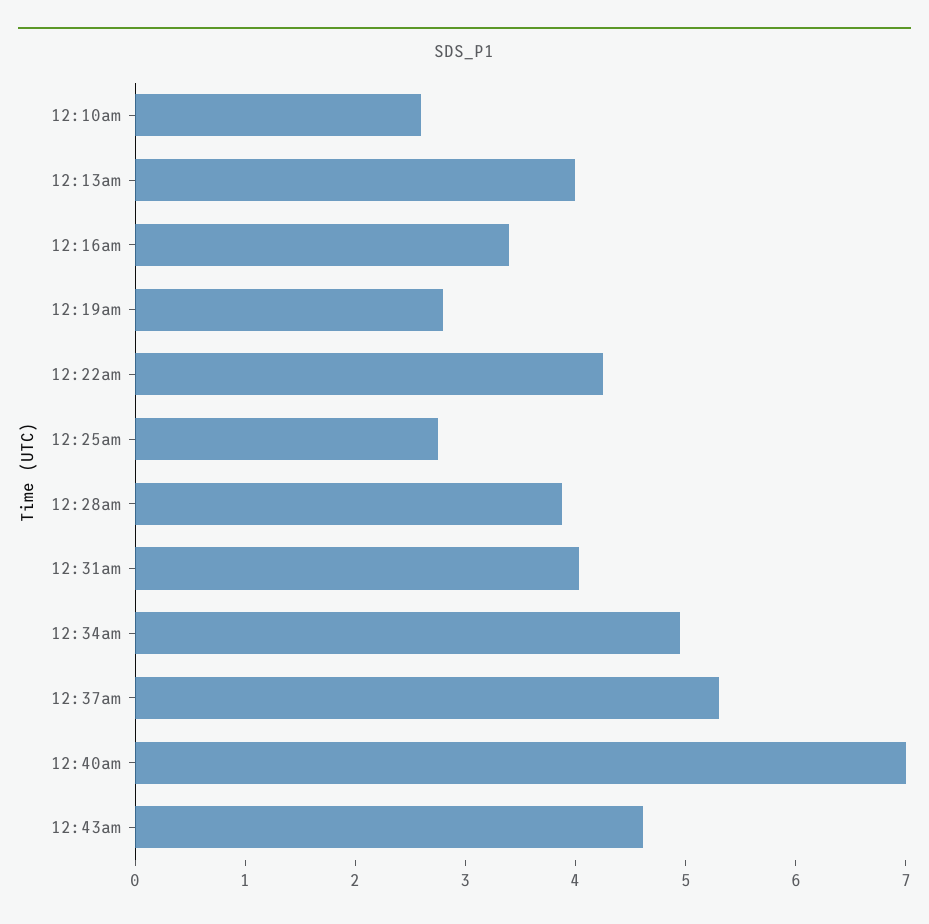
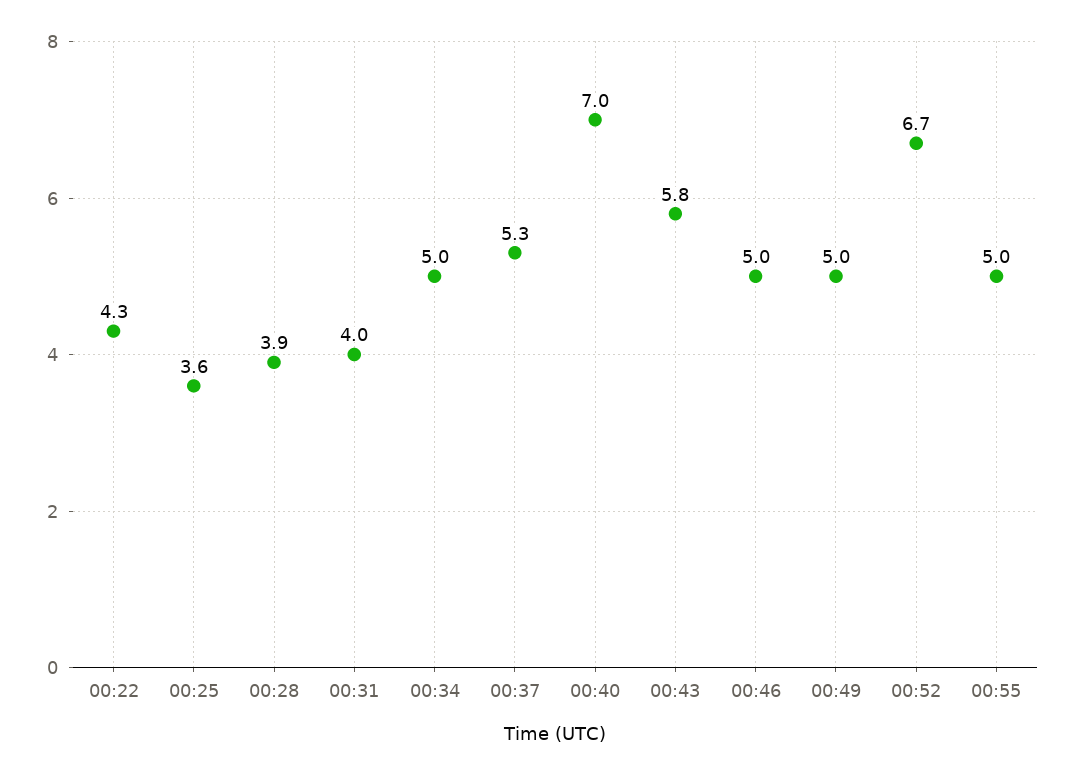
12:10am: 2.6 -> none
12:13am: 4 -> none
12:16am: 3.4 -> none
12:19am: 2.8 -> none
12:25am: 2.8 -> 3.6
12:43am: 4.6 -> 5.8
00:46: none -> 5
00:49: none -> 5
00:52: none -> 6.7
00:55: none -> 5

